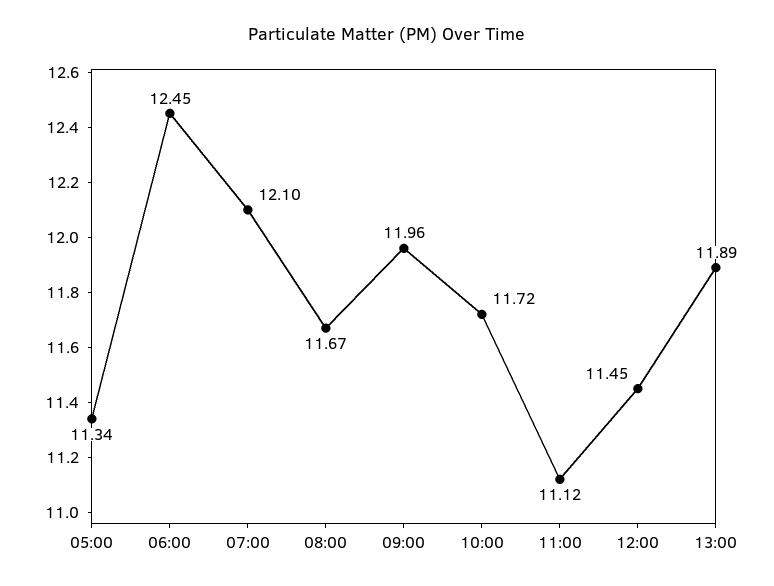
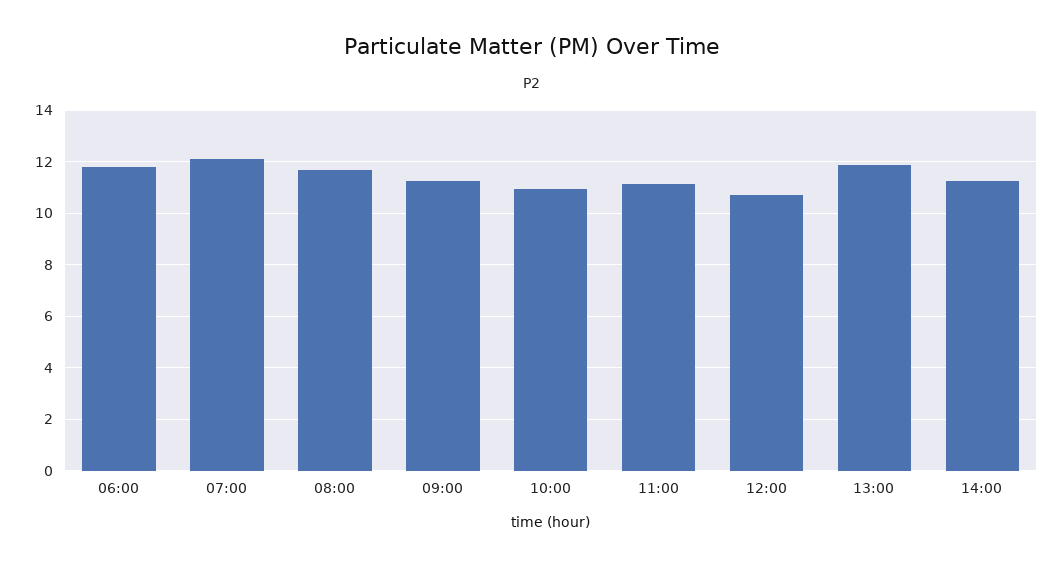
05:00: 11.34 -> none
06:00: 12.45 -> 11.75
09:00: 11.96 -> 11.25
10:00: 11.72 -> 11
12:00: 11.45 -> 10.75
14:00: none -> 11.25

